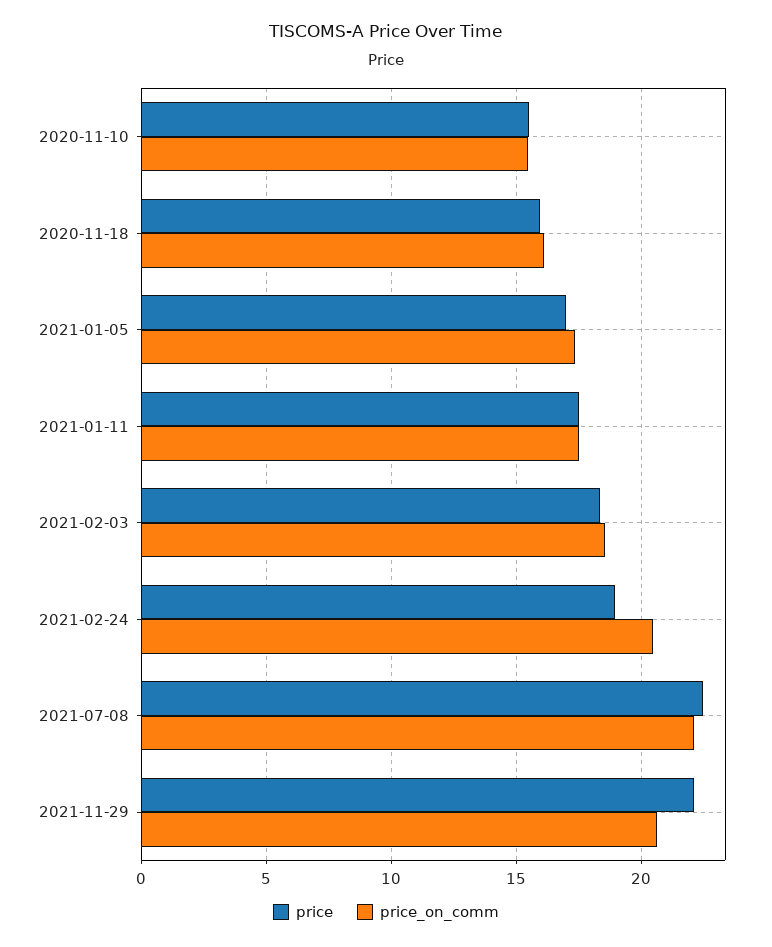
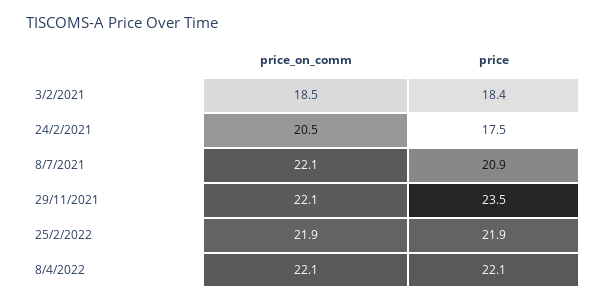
price, 2020-11-10: 15.5 -> none
price_on_comm, 2020-11-10: 15.5 -> none
price, 2020-11-18: 16 -> none
price_on_comm, 2020-11-18: 16 -> none
price, 2021-01-05: 17 -> none
price_on_comm, 2021-01-05: 17.5 -> none
price, 2021-01-11: 17.5 -> none
price_on_comm, 2021-01-11: 17.5 -> none
price, 2021-02-24: 19 -> 17.5
price, 2021-07-08: 22.5 -> 20.9
price, 2021-11-29: 22 -> 23.5
price_on_comm, 2021-11-29: 20.5 -> 22.1
price_on_comm, 25/2/2022: none -> 21.9
price, 25/2/2022: none -> 21.9
price_on_comm, 8/4/2022: none -> 22.1
price, 8/4/2022: none -> 22.1

